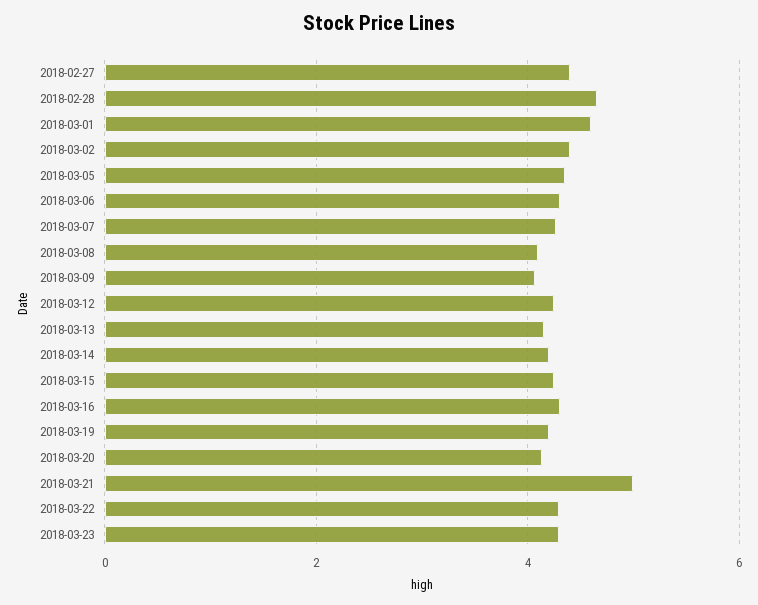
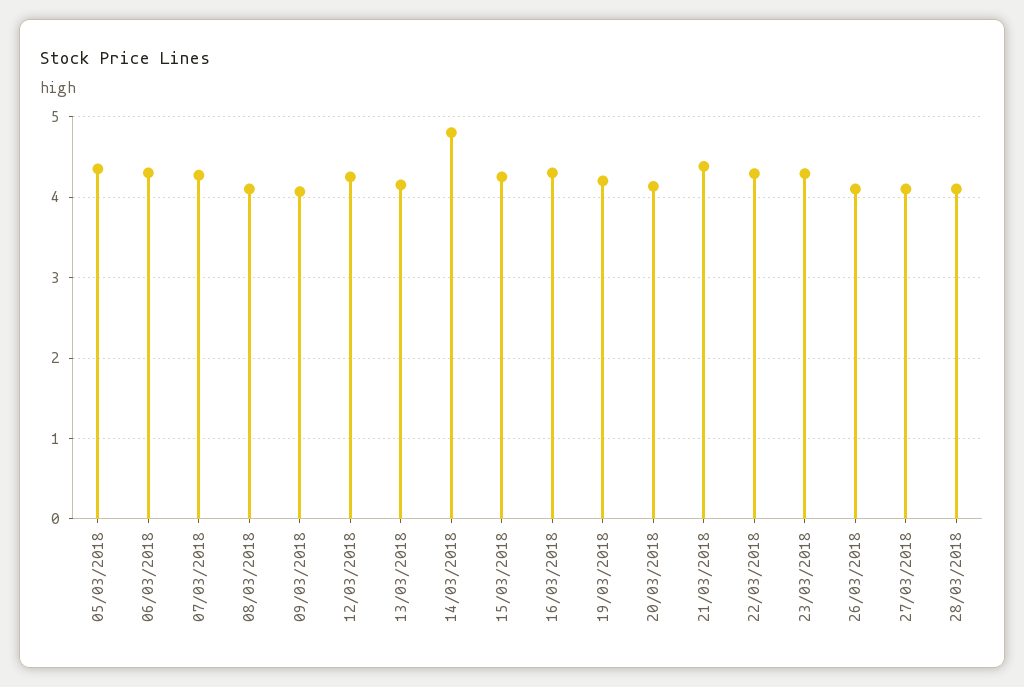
2018-02-27: 4.4 -> none
2018-02-28: 4.6 -> none
2018-03-01: 4.6 -> none
2018-03-02: 4.4 -> none
2018-03-14: 4.2 -> 4.8
2018-03-21: 5 -> 4.4
26/03/2018: none -> 4.1
27/03/2018: none -> 4.1
28/03/2018: none -> 4.1

